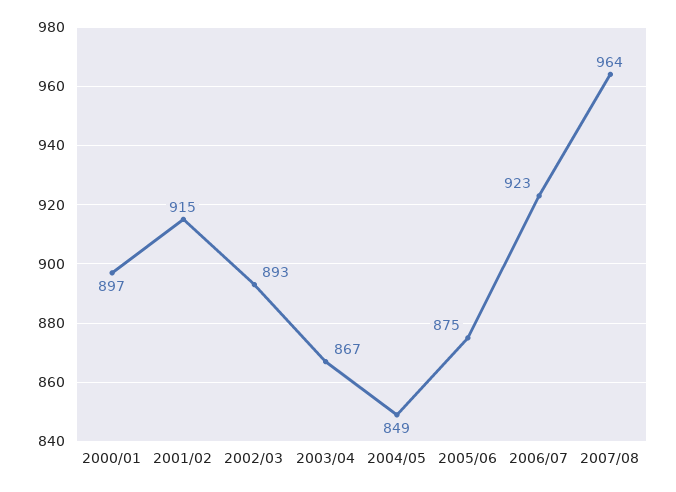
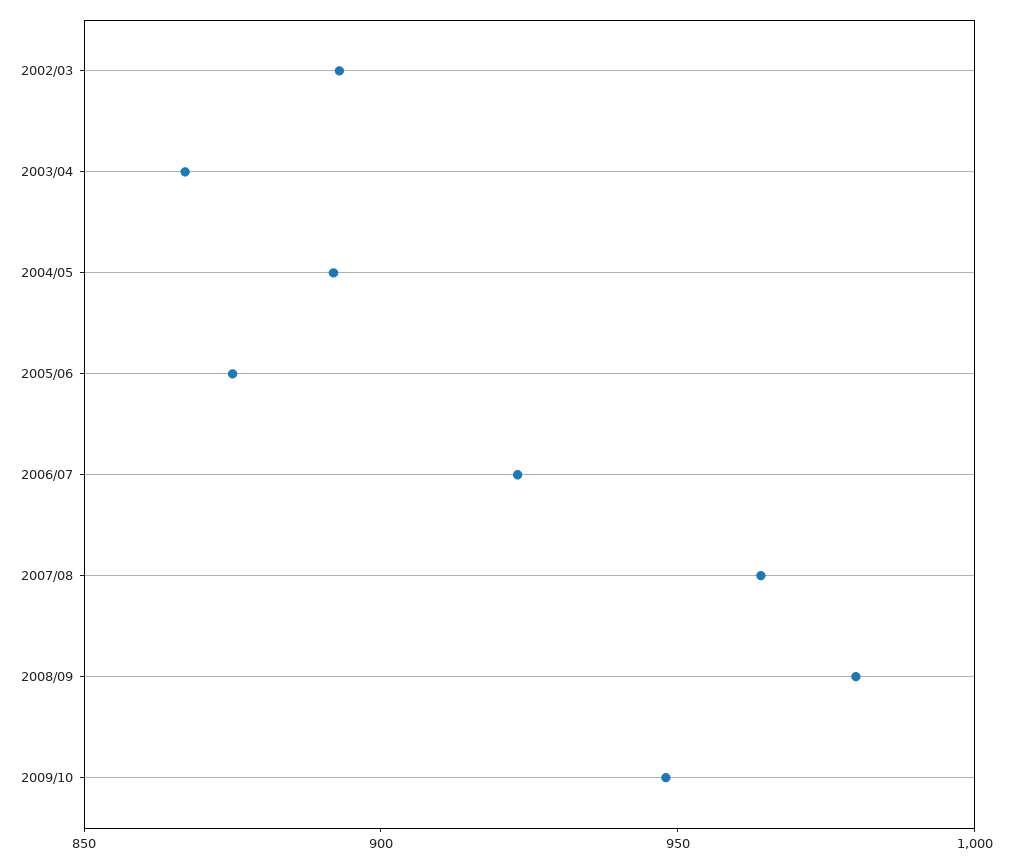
2000/01: 897 -> none
2001/02: 915 -> none
2004/05: 849 -> 890
2008/09: none -> 980
2009/10: none -> 950

